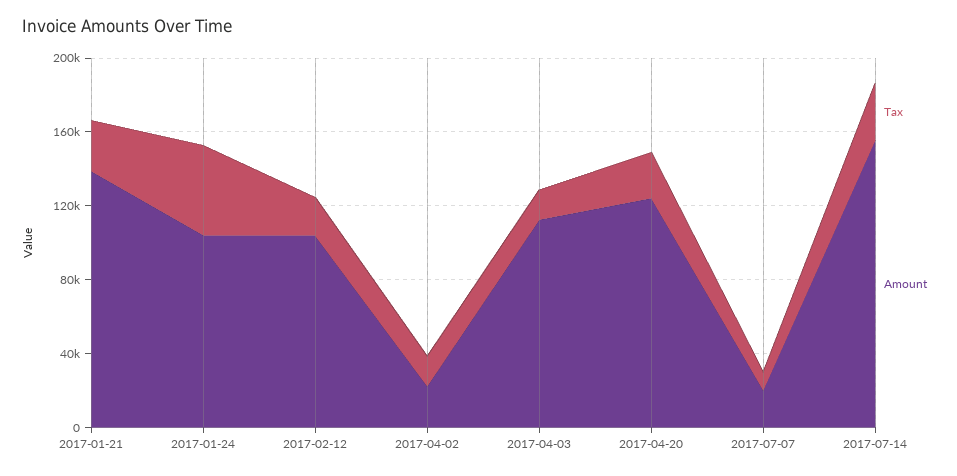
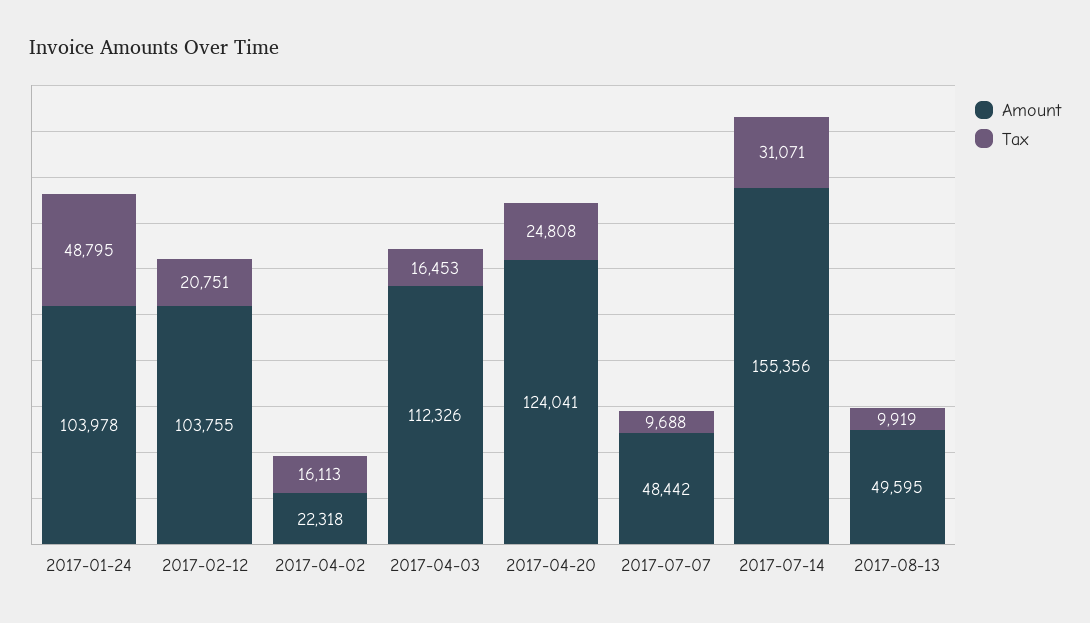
Tax, 2017-01-21: 30000 -> none
Amount, 2017-01-21: 140000 -> none
Amount, 2017-07-07: 20000 -> 48442
Amount, 2017-08-13: none -> 49595
Tax, 2017-08-13: none -> 9919

